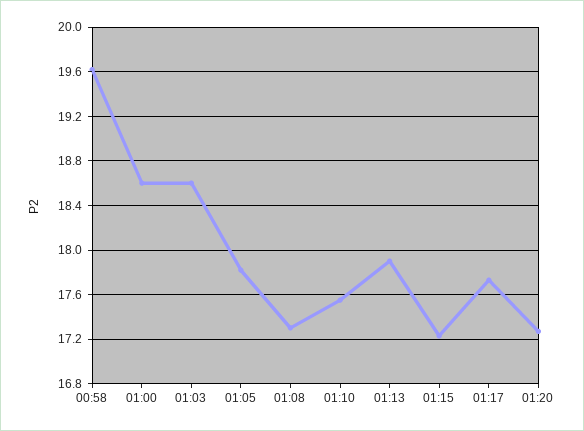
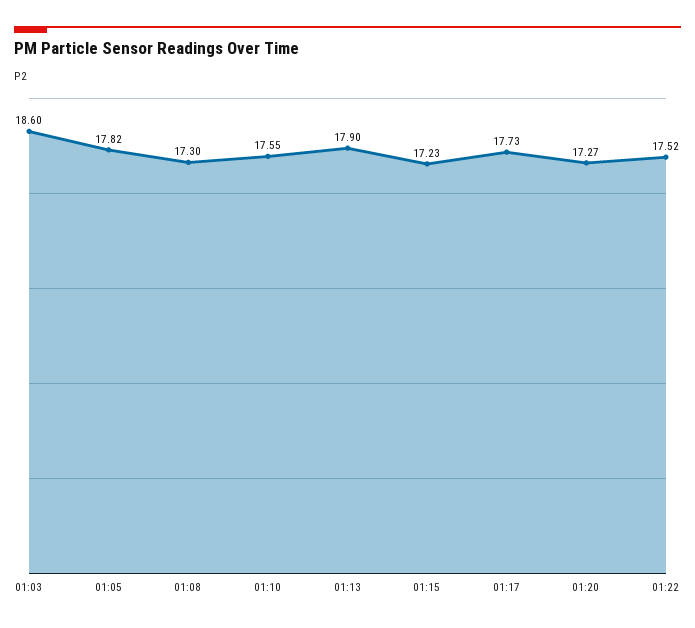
00:58: 19.6 -> none
01:00: 18.6 -> none
01:22: none -> 17.52

